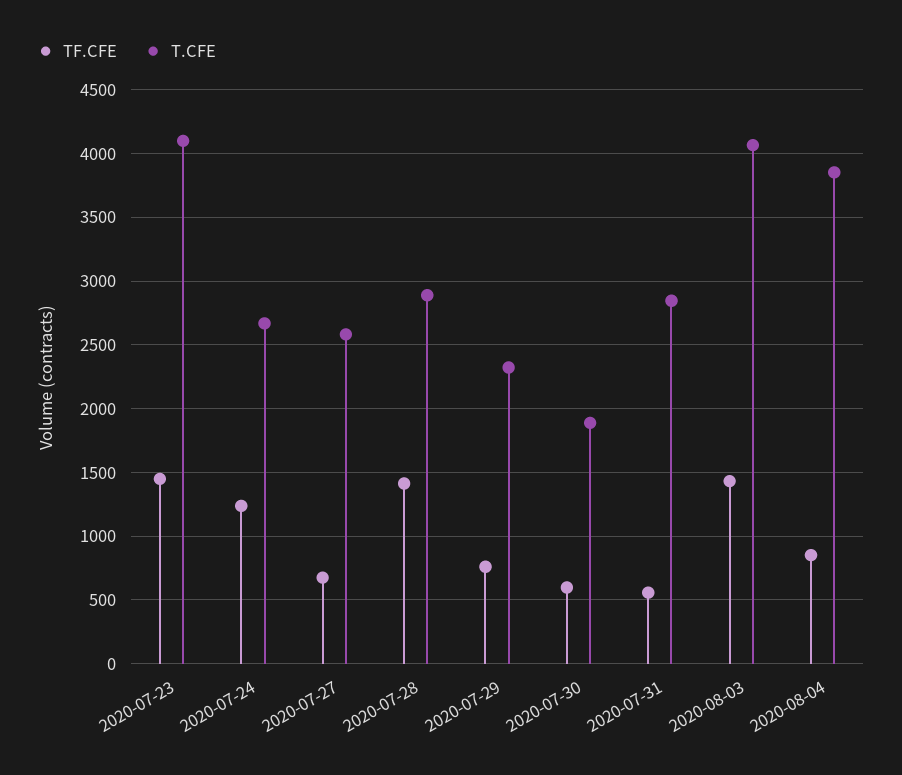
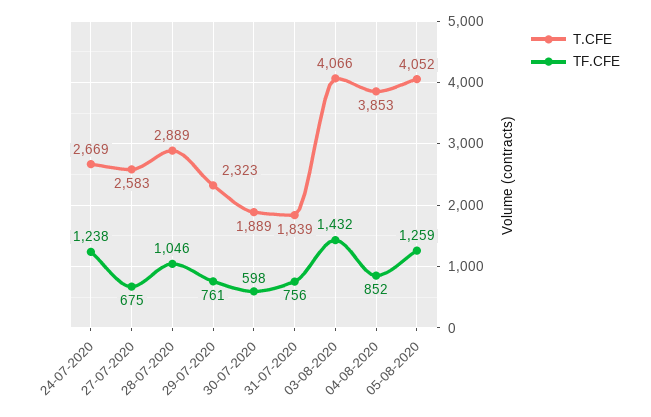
TF.CFE, 2020-07-23: 1450 -> none
T.CFE, 2020-07-23: 4100 -> none
TF.CFE, 2020-07-28: 1400 -> 1046
TF.CFE, 2020-07-31: 550 -> 756
T.CFE, 2020-07-31: 2850 -> 1839
T.CFE, 05-08-2020: none -> 4052
TF.CFE, 05-08-2020: none -> 1259

